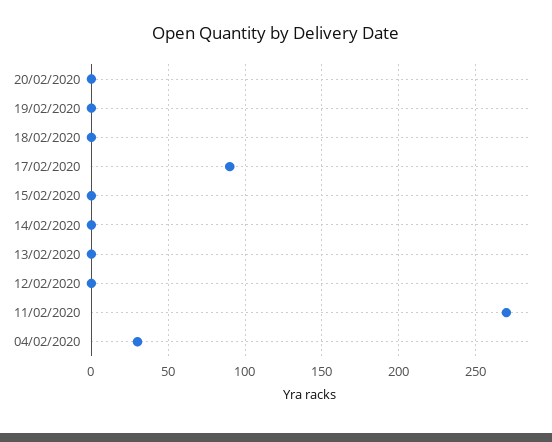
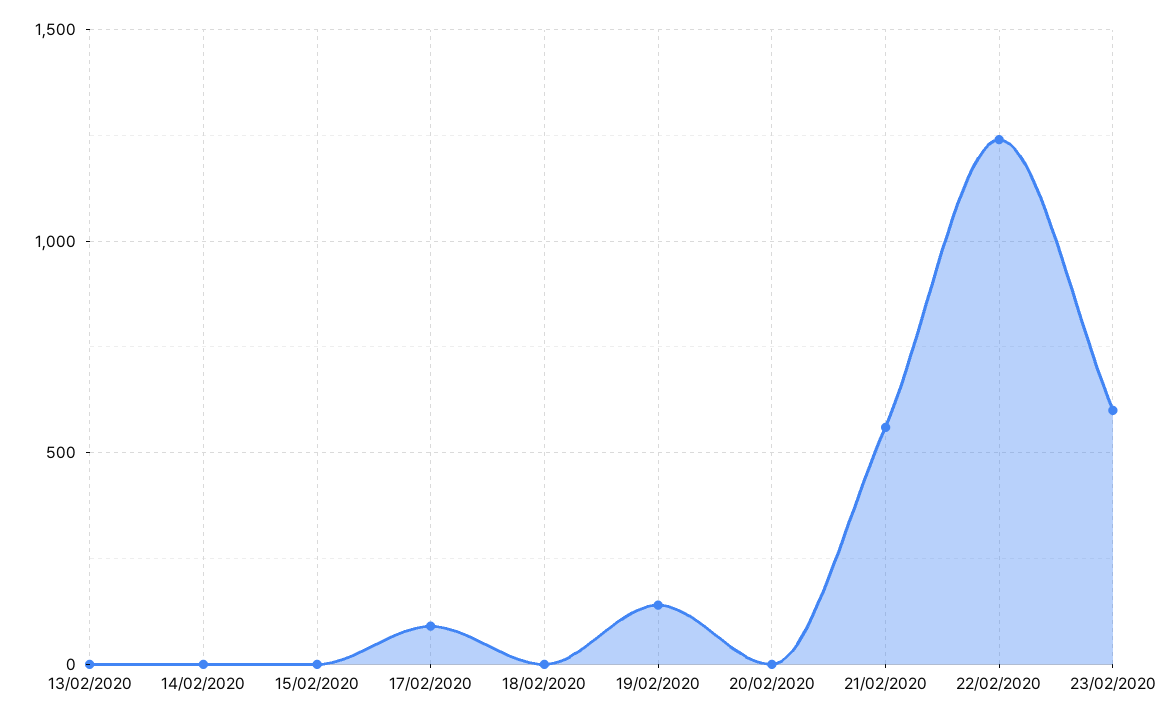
19/02/2020: 0 -> 150
12/02/2020: 0 -> none
11/02/2020: 270 -> none
04/02/2020: 30 -> none
21/02/2020: none -> 550
22/02/2020: none -> 1250
23/02/2020: none -> 600

